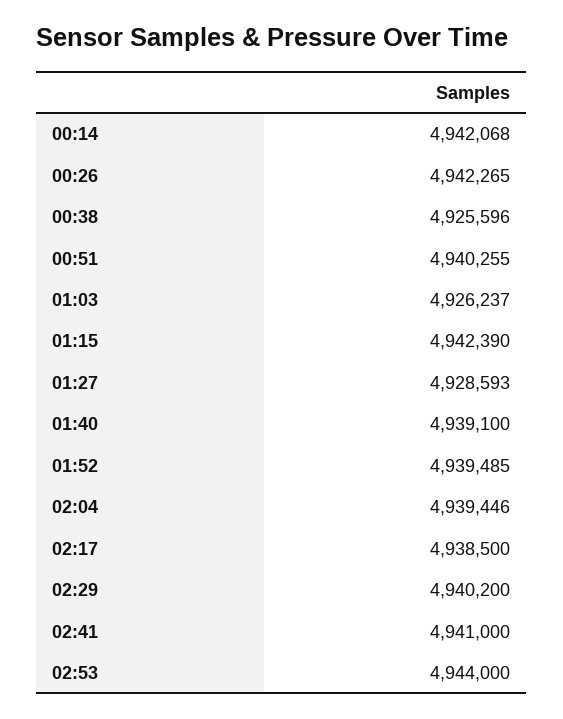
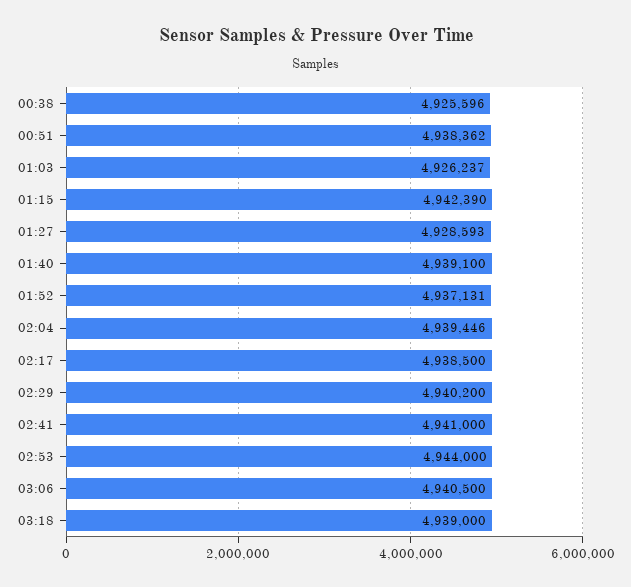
00:14: 4942068 -> none
00:26: 4942265 -> none
00:51: 4940255 -> 4938362
01:52: 4939485 -> 4937131
03:06: none -> 4940500
03:18: none -> 4939000

